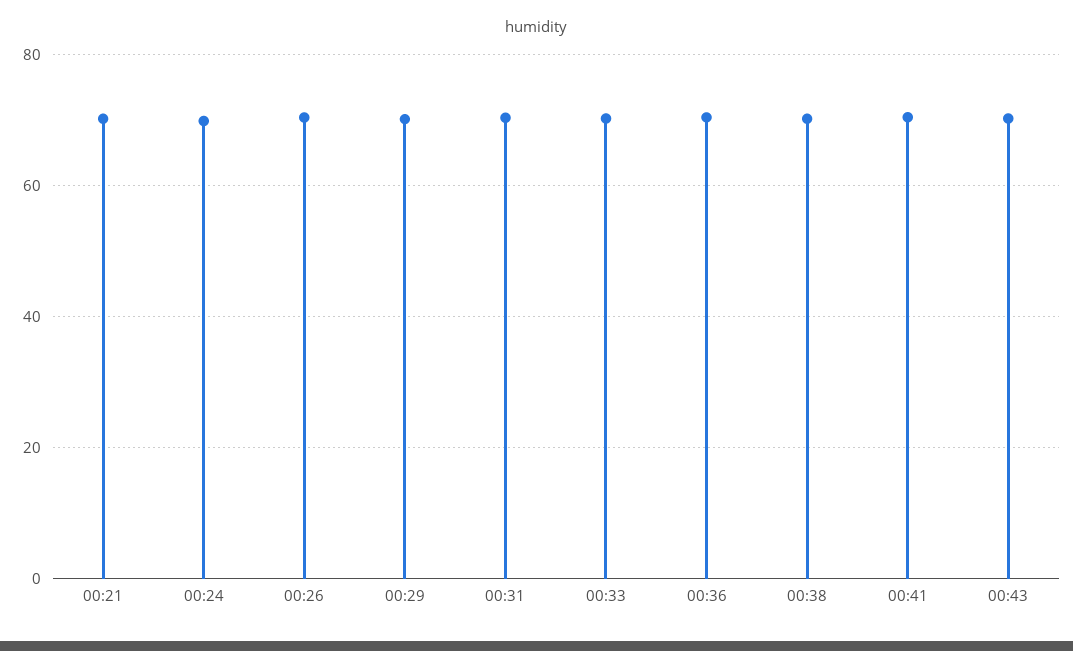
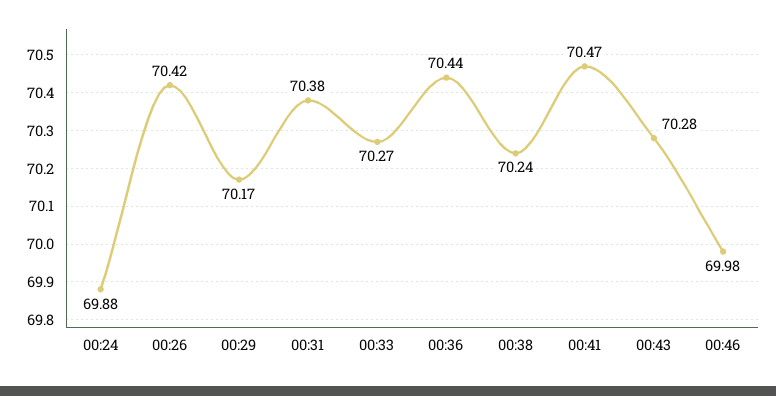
00:21: 70 -> none
00:46: none -> 69.98

